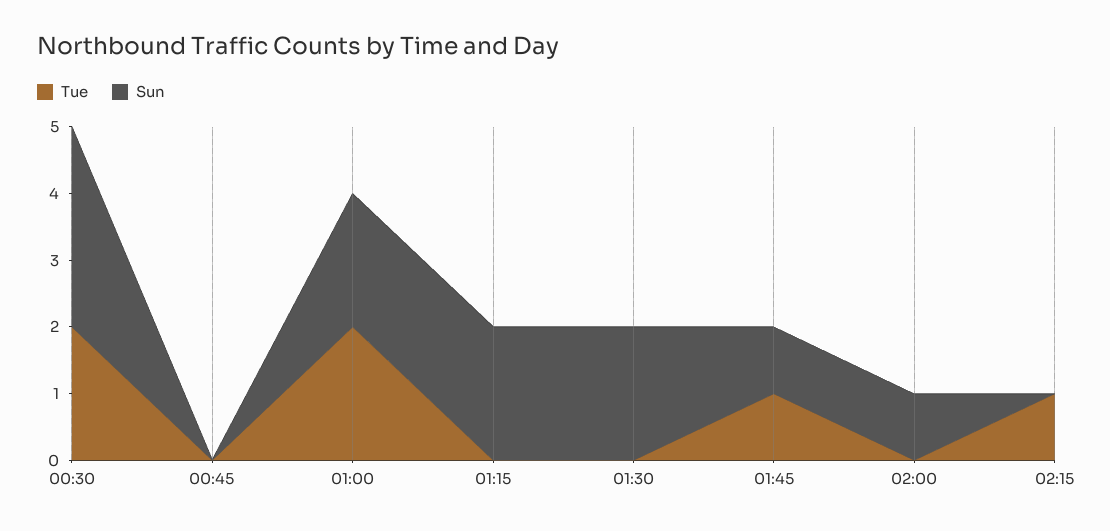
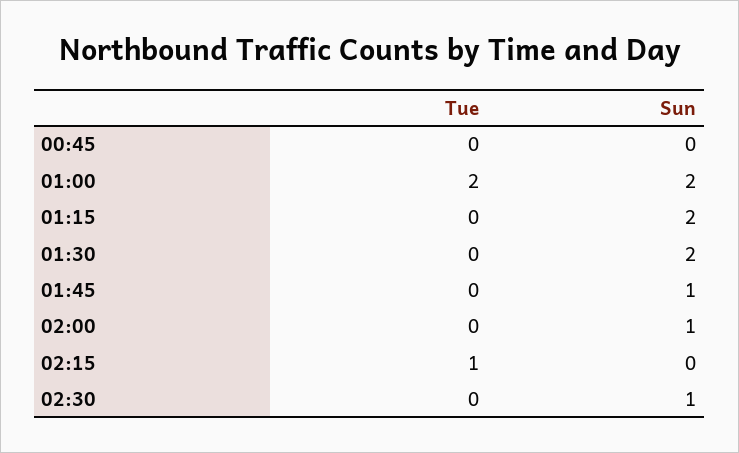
Tue, 00:30: 2 -> none
Sun, 00:30: 3 -> none
Tue, 01:45: 1 -> 0
Tue, 02:30: none -> 0
Sun, 02:30: none -> 1

